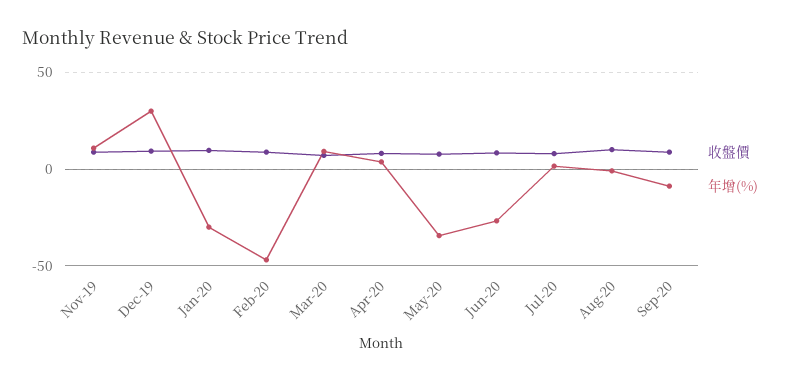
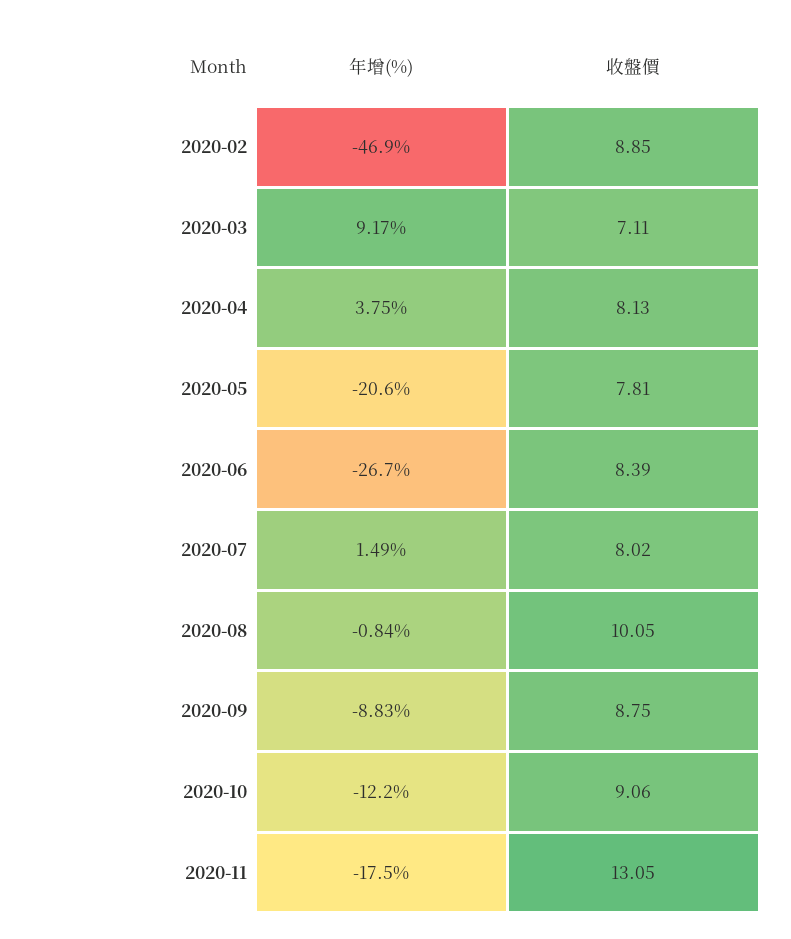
收盤價, Nov-19: 10 -> none
年增(%), Nov-19: 10 -> none
收盤價, Dec-19: 10 -> none
年增(%), Dec-19: 30 -> none
收盤價, Jan-20: 10 -> none
年增(%), Jan-20: -30 -> none
年增(%), May-20: -35 -> -20.6
年增(%), 2020-10: none -> -12.2
收盤價, 2020-10: none -> 9.06
年增(%), 2020-11: none -> -17.5
收盤價, 2020-11: none -> 13.05

